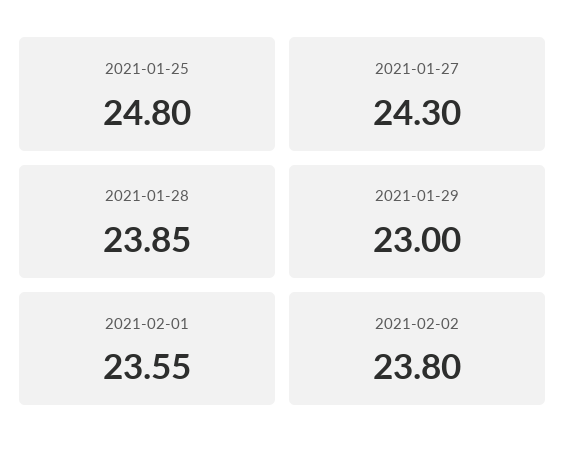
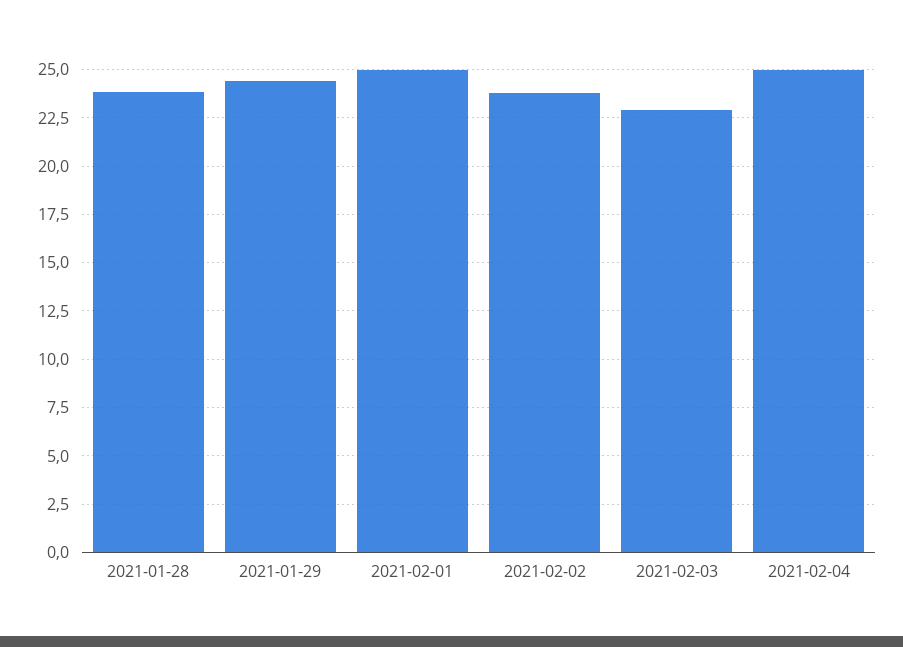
2021-01-25: 24.8 -> none
2021-01-27: 24.3 -> none
2021-01-29: 23 -> 24.5
2021-02-01: 23.55 -> 25
2021-02-03: none -> 23
2021-02-04: none -> 25

